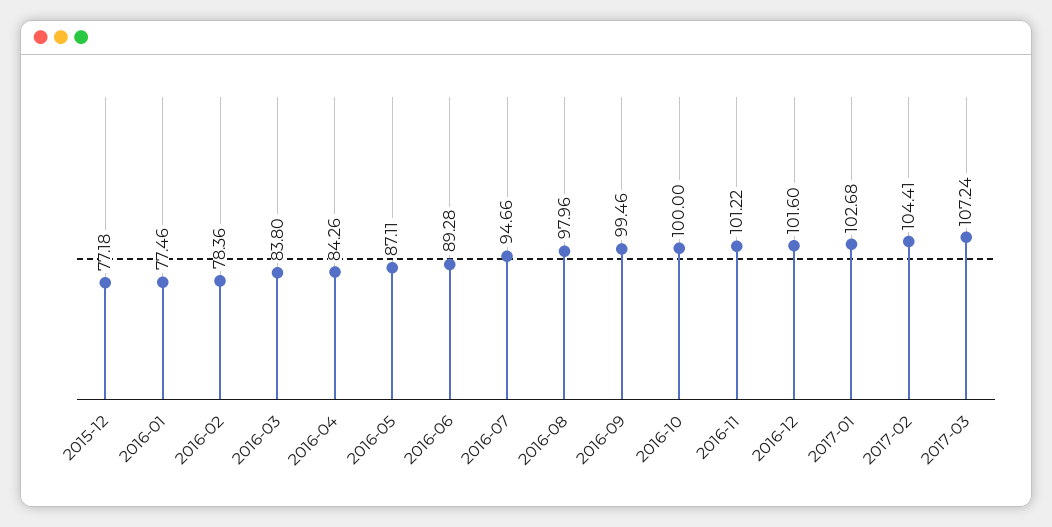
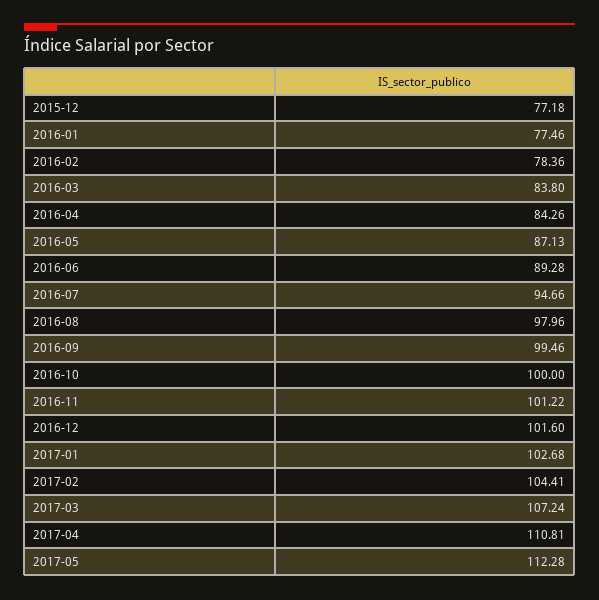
2016-05: 87.11 -> 87.13
2017-04: none -> 110.81
2017-05: none -> 112.28

